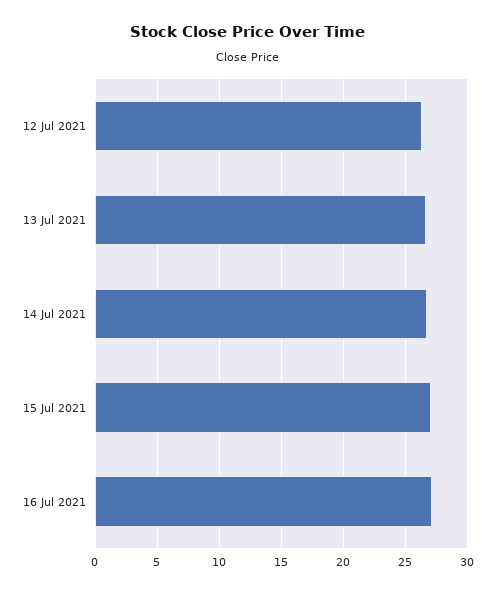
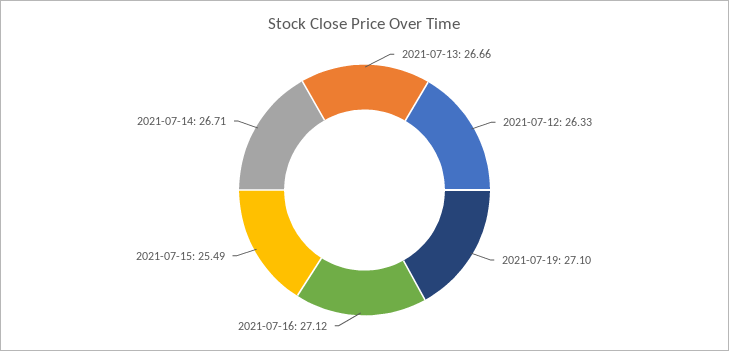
15 Jul 2021: 27 -> 25.49
2021-07-19: none -> 27.1

